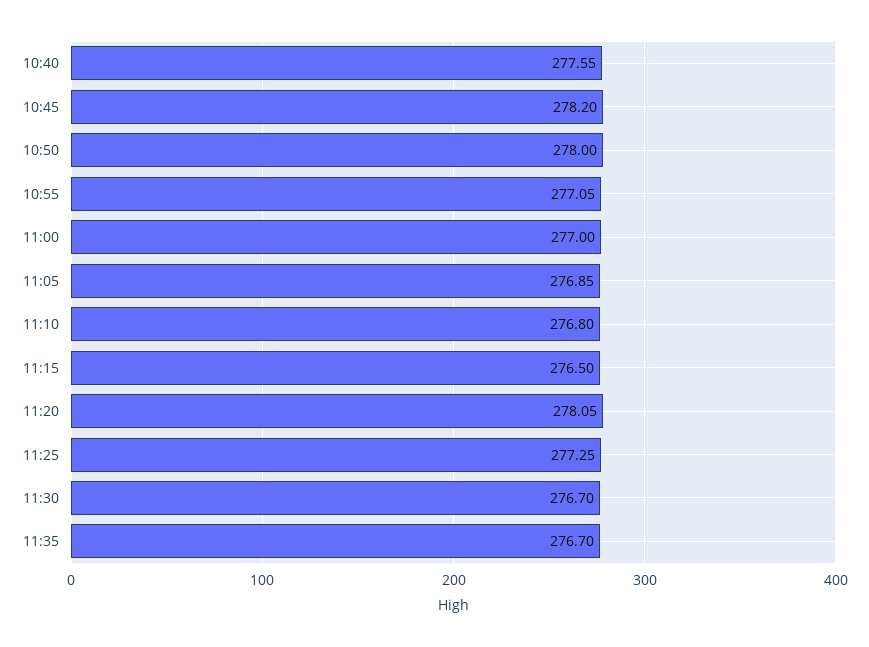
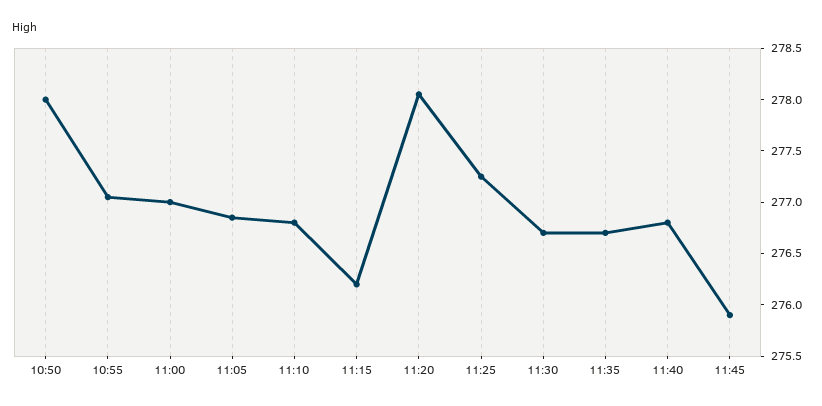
10:40: 277.55 -> none
10:45: 278.2 -> none
11:15: 276.5 -> 276.2
11:40: none -> 276.8
11:45: none -> 275.9

